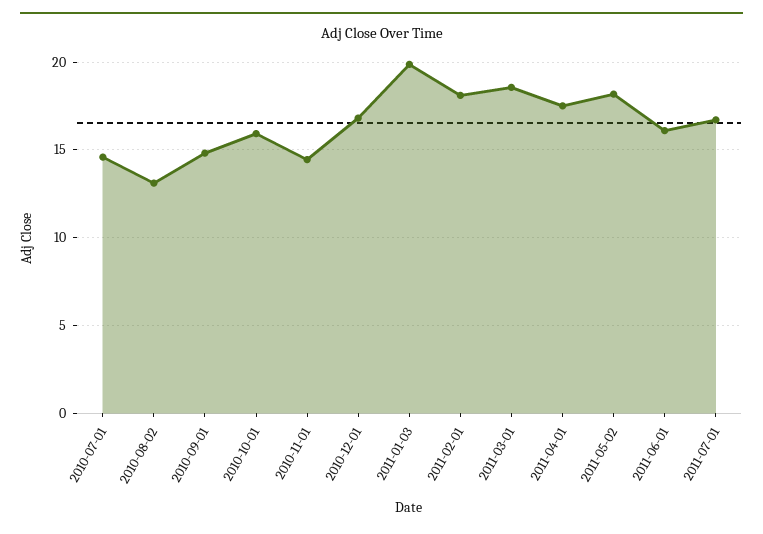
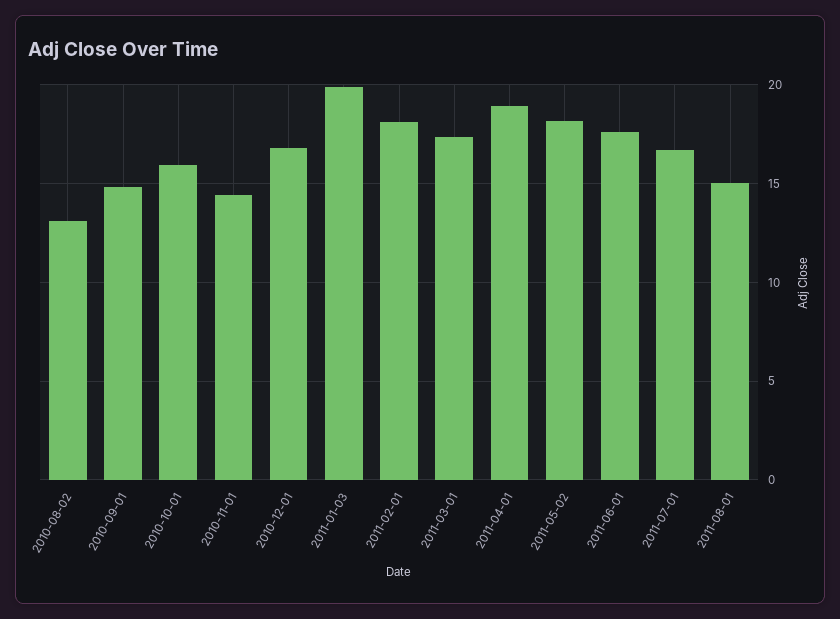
2010-07-01: 14.5 -> none
2011-03-01: 18.5 -> 17.5
2011-04-01: 17.5 -> 19
2011-06-01: 16 -> 17.5
2011-08-01: none -> 15

